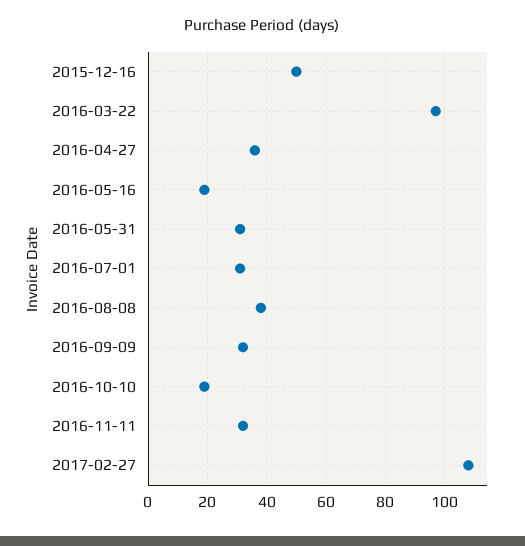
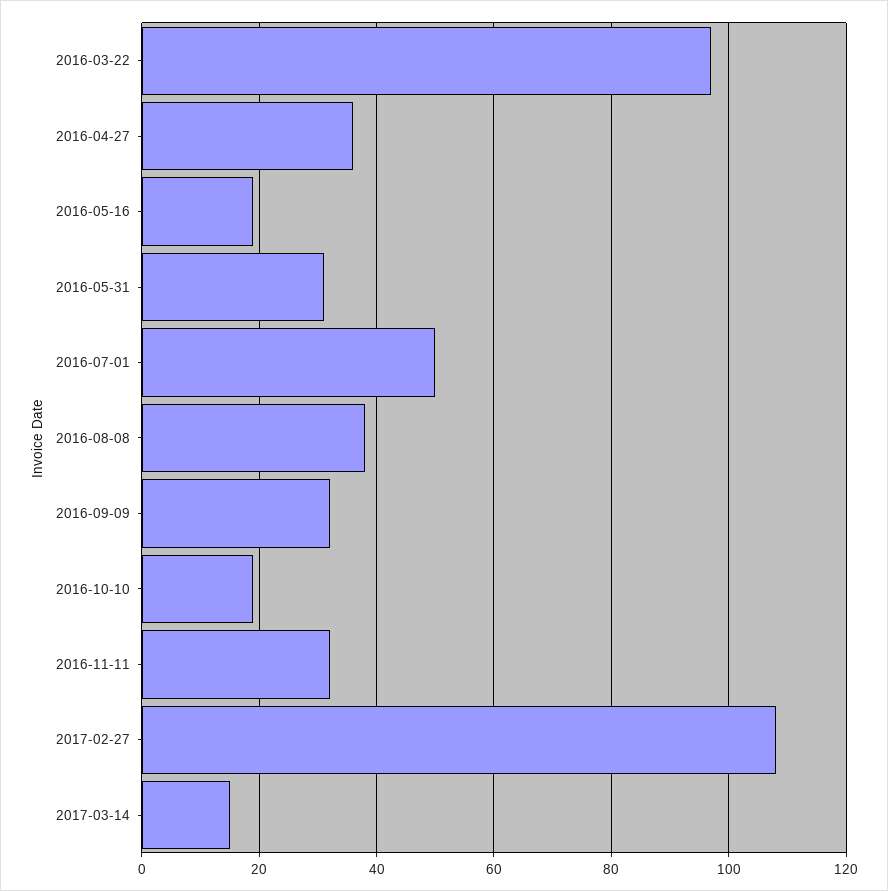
2015-12-16: 50 -> none
2016-07-01: 30 -> 50
2017-03-14: none -> 15

